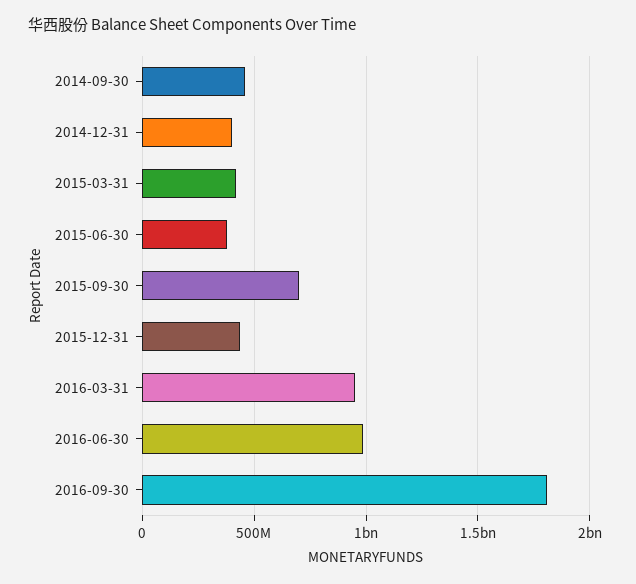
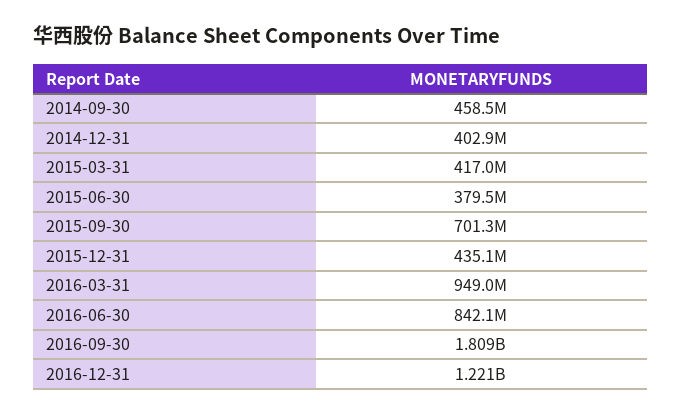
2016-06-30: 1000000000 -> 842100000
2016-12-31: none -> 1221000000

